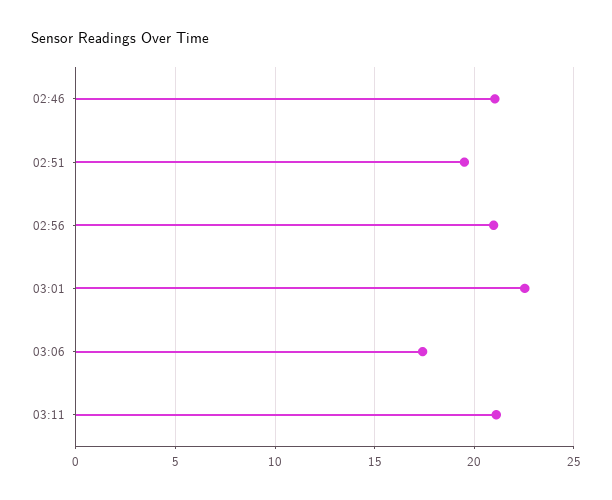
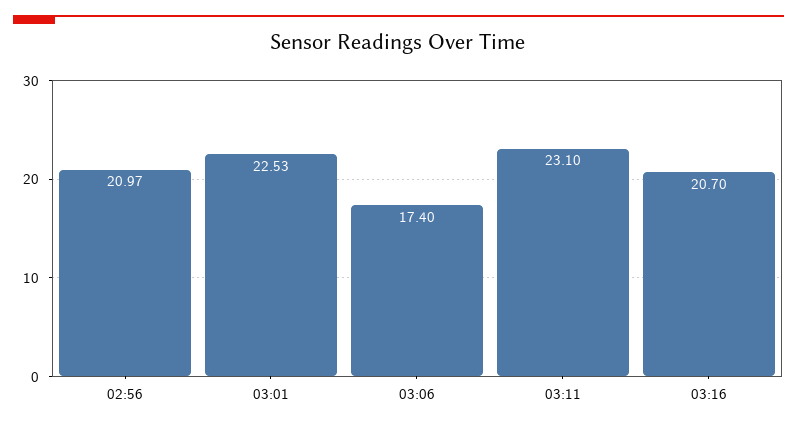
02:46: 21 -> none
02:51: 19.5 -> none
03:11: 21 -> 23.1
03:16: none -> 20.7

